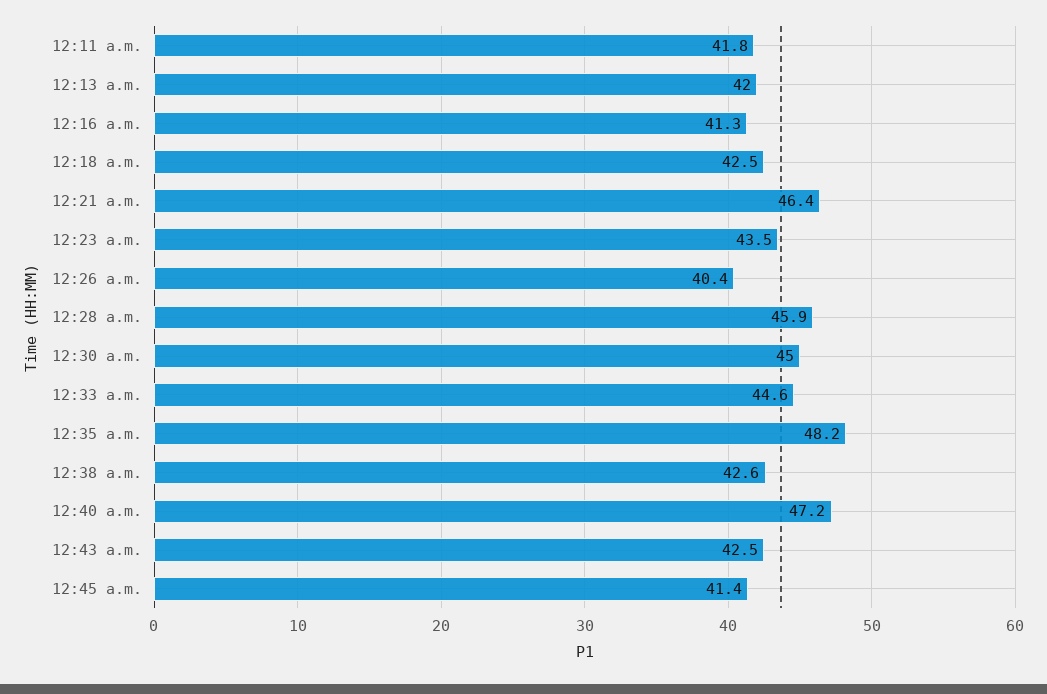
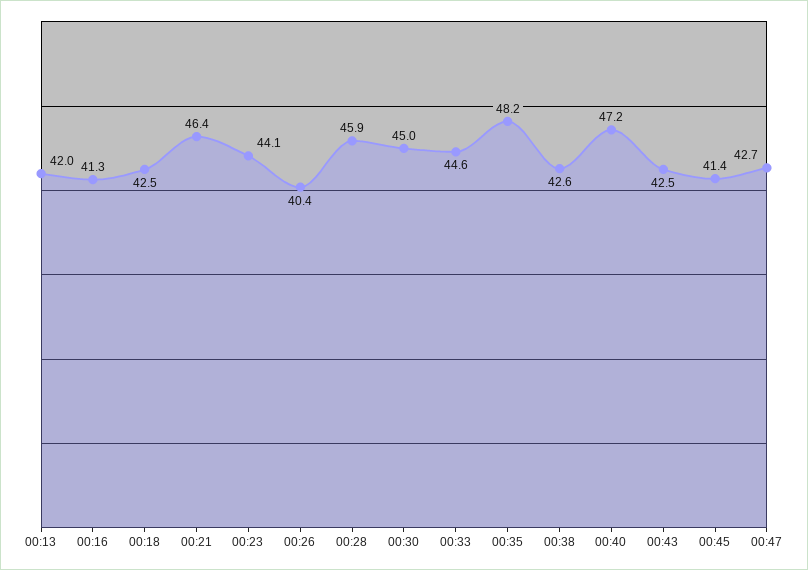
12:11 a.m.: 41.8 -> none
12:23 a.m.: 43.5 -> 44.1
00:47: none -> 42.7

